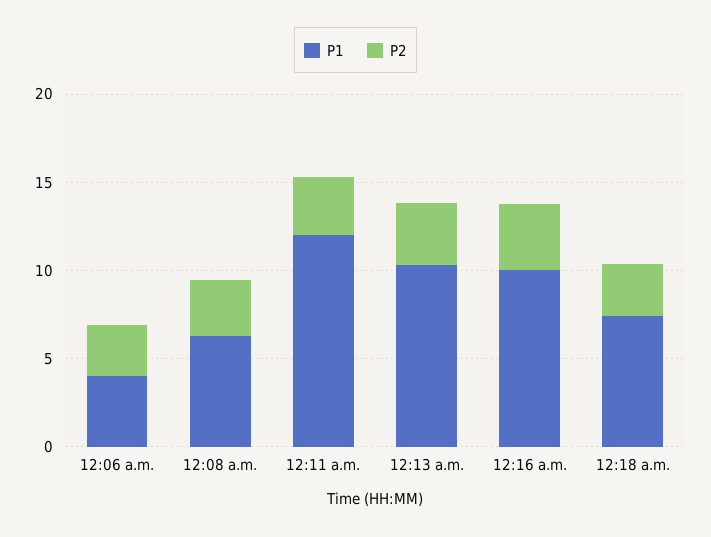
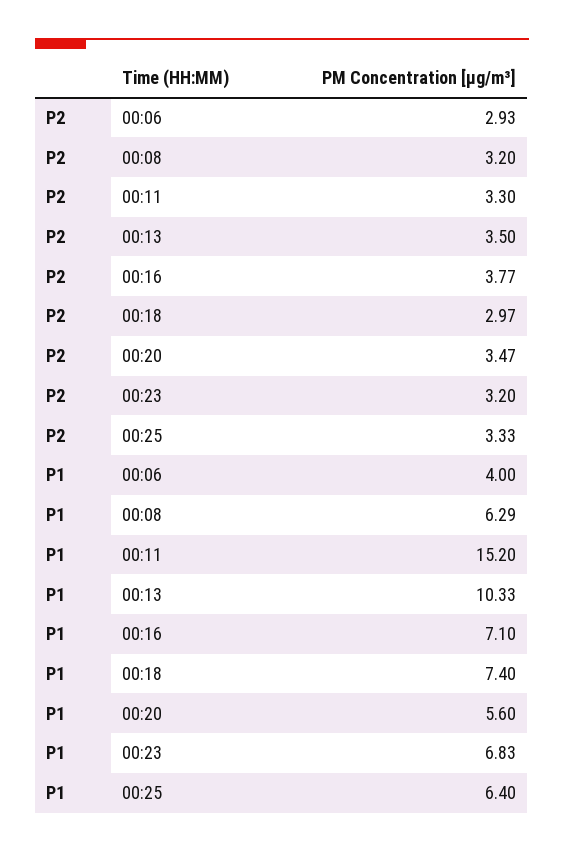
P1, 12:11 a.m.: 12 -> 15.2
P1, 12:16 a.m.: 10 -> 7.1
P2, 00:20: none -> 3.47
P2, 00:23: none -> 3.2
P2, 00:25: none -> 3.33
P1, 00:20: none -> 5.6
P1, 00:23: none -> 6.83
P1, 00:25: none -> 6.4

